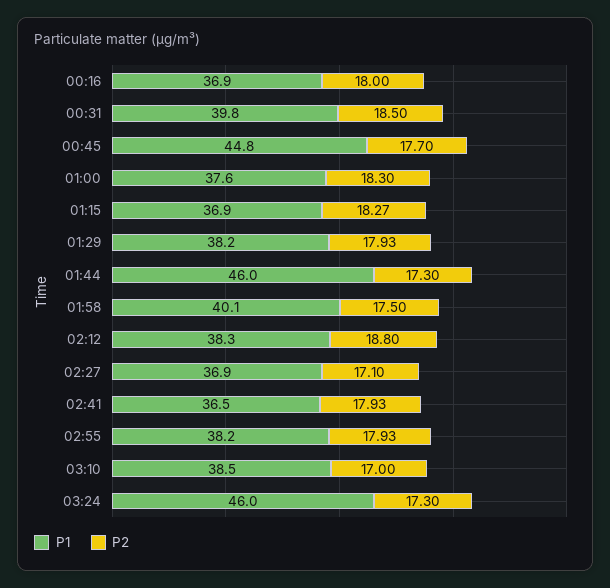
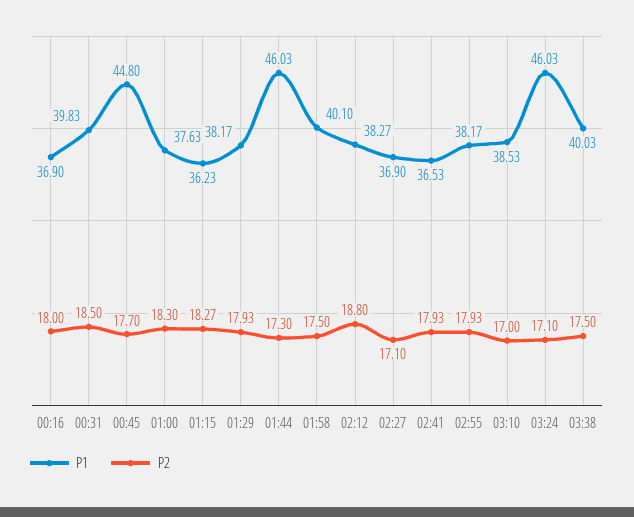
P1, 01:15: 36.9 -> 36.23
P2, 03:24: 17.3 -> 17.1
P1, 03:38: none -> 40.03
P2, 03:38: none -> 17.5

